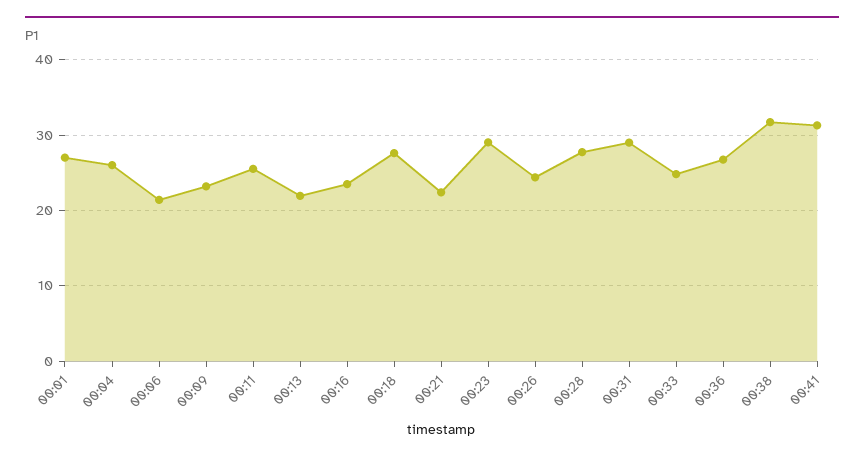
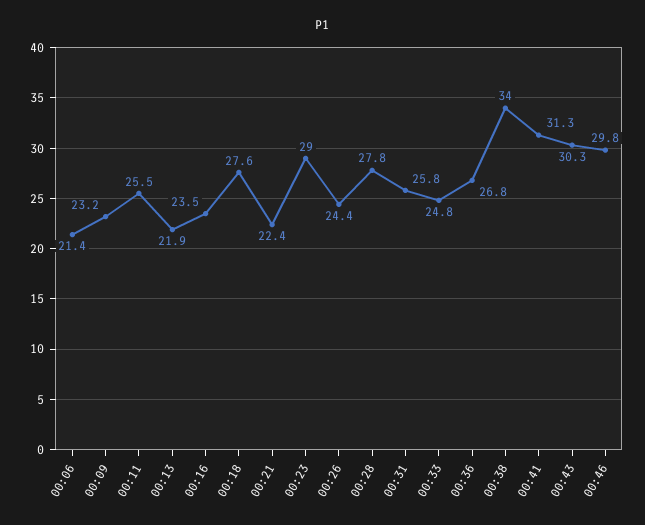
00:01: 27 -> none
00:04: 26 -> none
00:31: 29 -> 25.8
00:38: 32 -> 34
00:43: none -> 30.3
00:46: none -> 29.8

